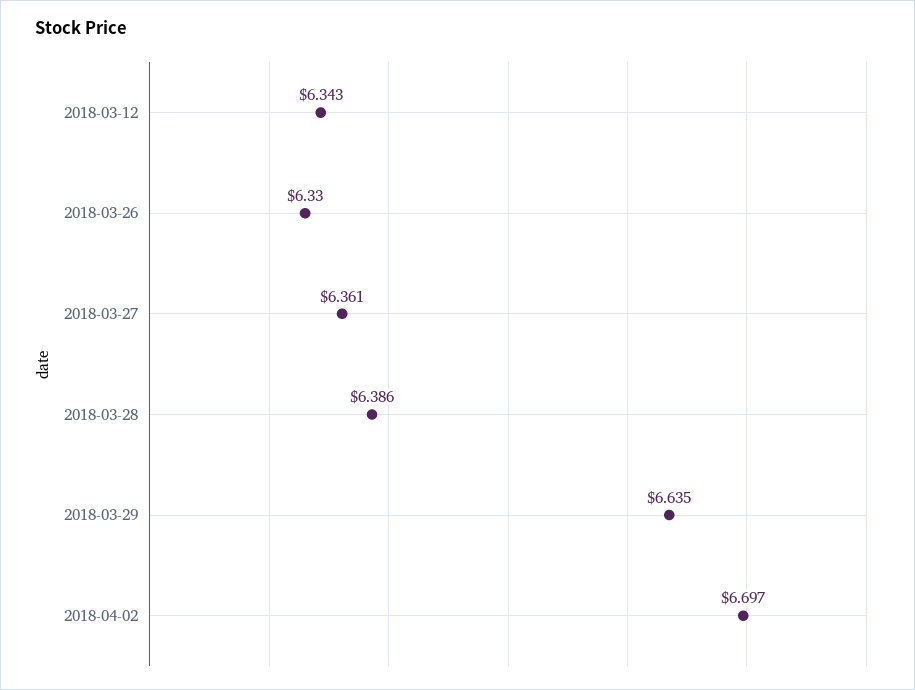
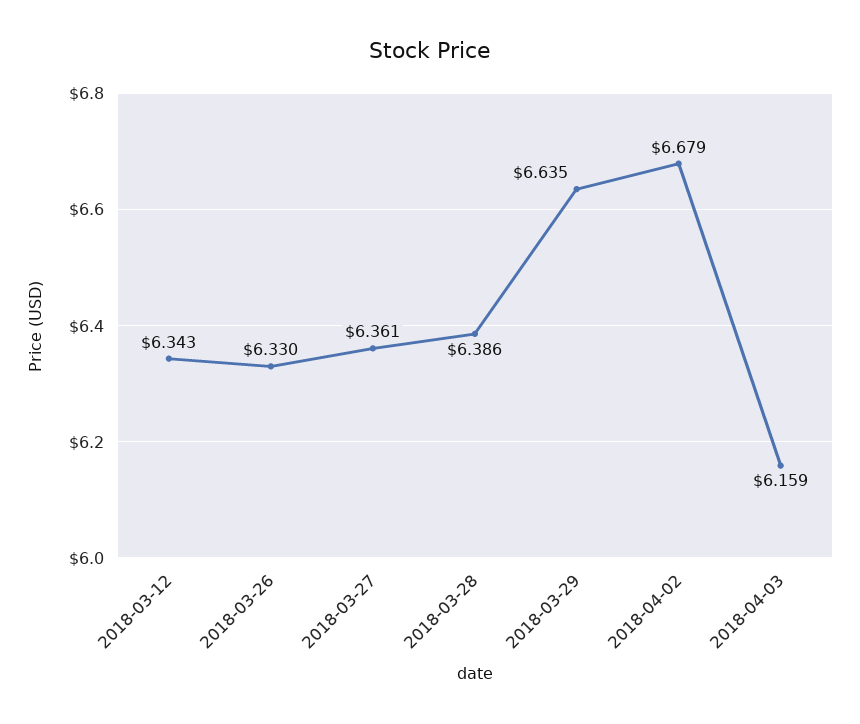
2018-04-02: 6.697 -> 6.679
2018-04-03: none -> 6.159

